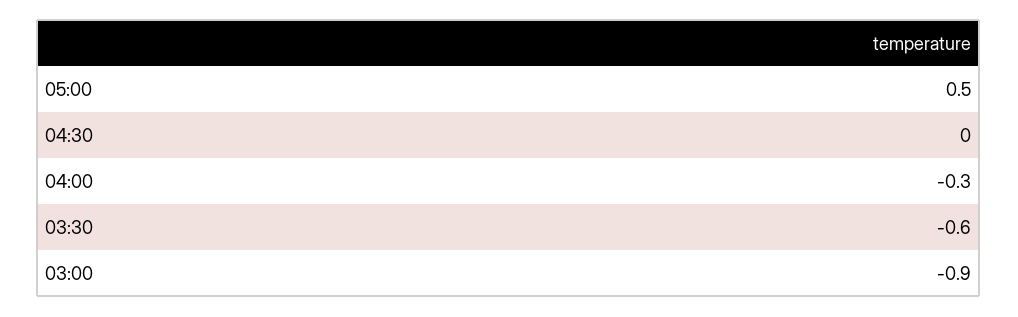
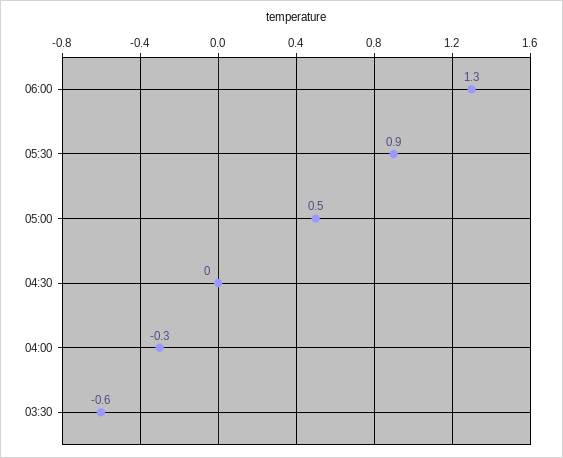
03:00: -0.9 -> none
06:00: none -> 1.3
05:30: none -> 0.9

